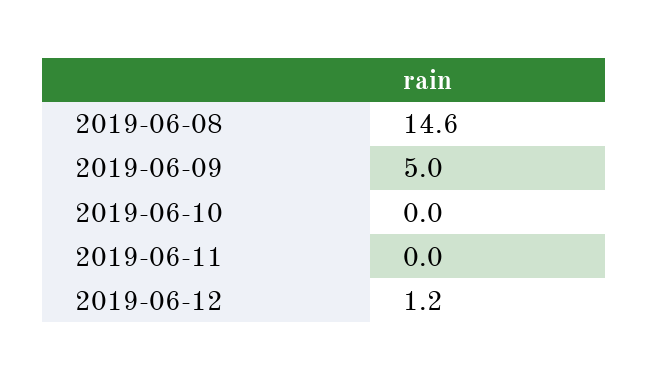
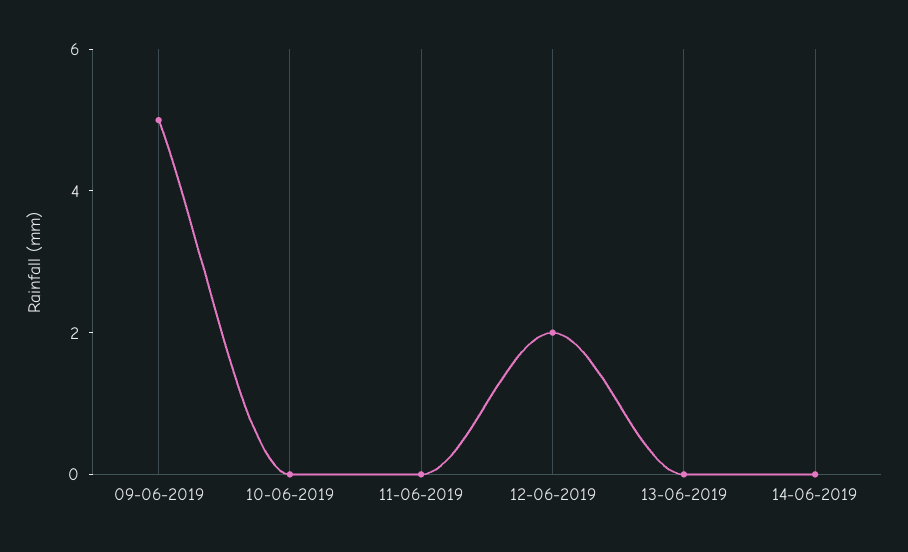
2019-06-08: 14.6 -> none
2019-06-12: 1.2 -> 2
13-06-2019: none -> 0
14-06-2019: none -> 0

